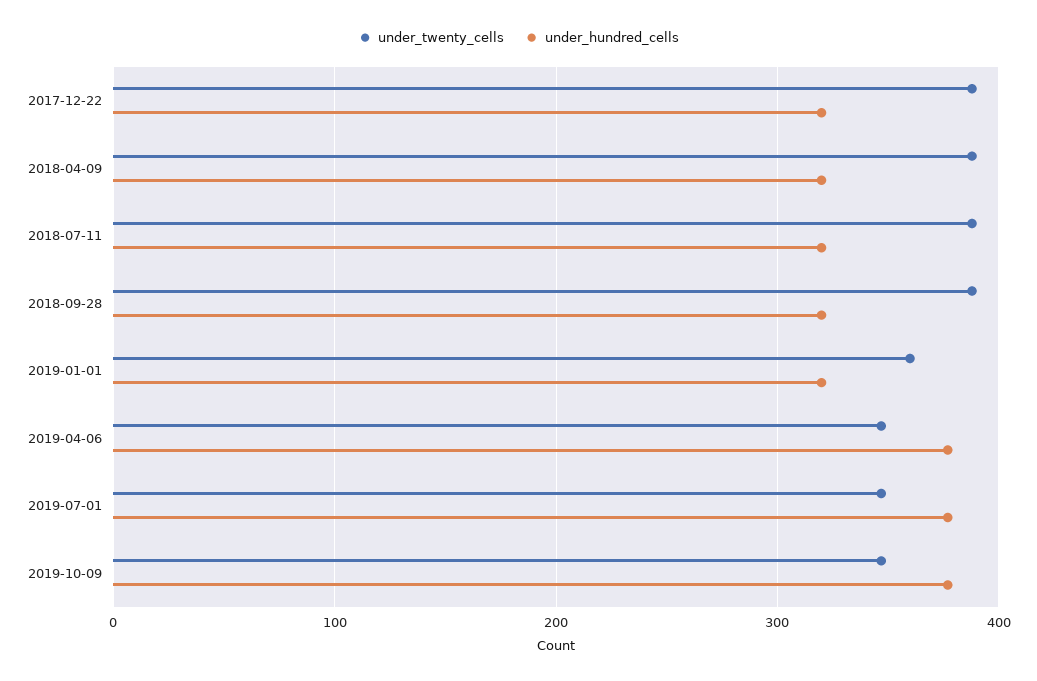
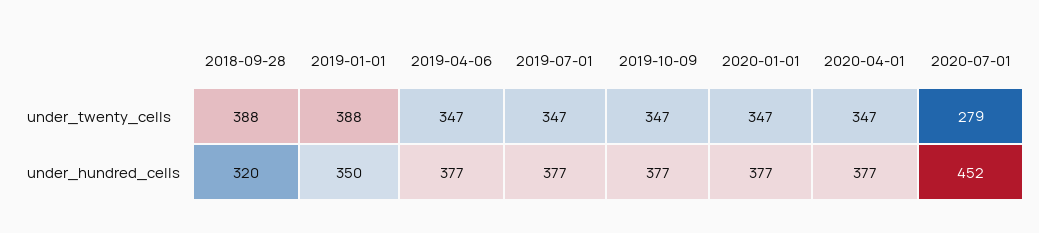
under_twenty_cells, 2017-12-22: 390 -> none
under_hundred_cells, 2017-12-22: 320 -> none
under_twenty_cells, 2018-04-09: 390 -> none
under_hundred_cells, 2018-04-09: 320 -> none
under_twenty_cells, 2018-07-11: 390 -> none
under_hundred_cells, 2018-07-11: 320 -> none
under_twenty_cells, 2019-01-01: 360 -> 388
under_hundred_cells, 2019-01-01: 320 -> 350
under_twenty_cells, 2020-01-01: none -> 347
under_twenty_cells, 2020-04-01: none -> 347
under_twenty_cells, 2020-07-01: none -> 279
under_hundred_cells, 2020-01-01: none -> 377
under_hundred_cells, 2020-04-01: none -> 377
under_hundred_cells, 2020-07-01: none -> 452

